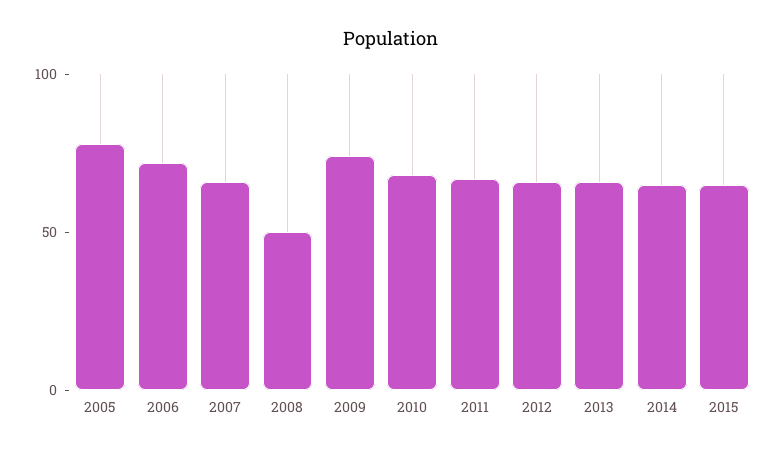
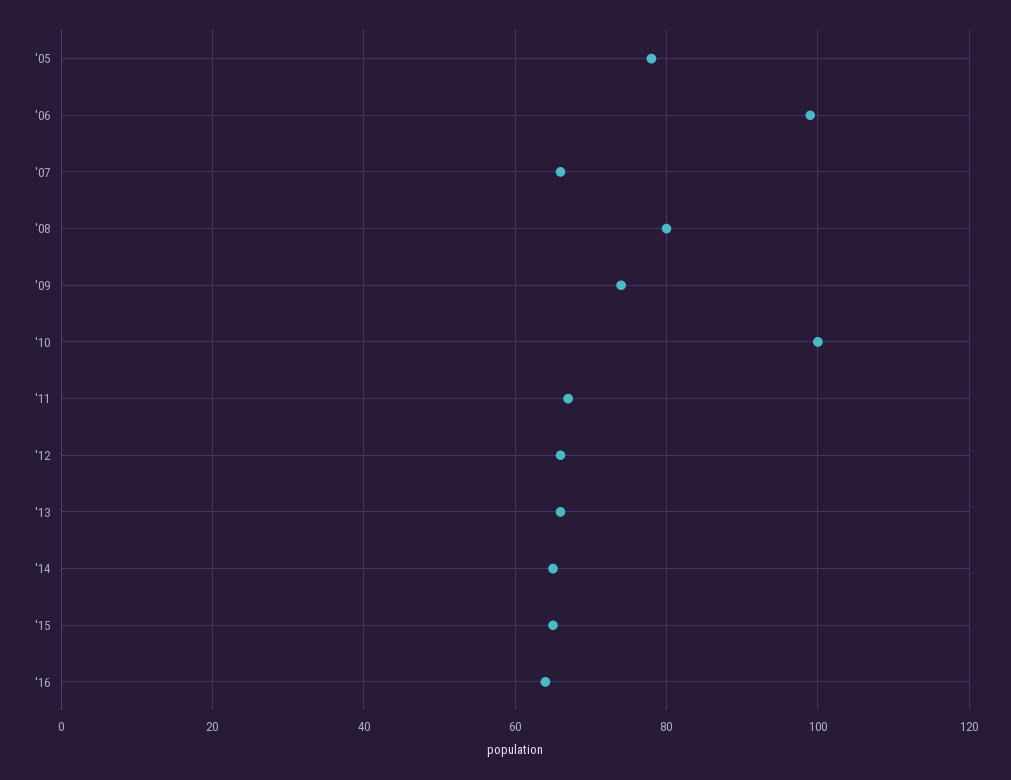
2006: 70 -> 100
2008: 50 -> 80
2010: 70 -> 100
'16: none -> 65

